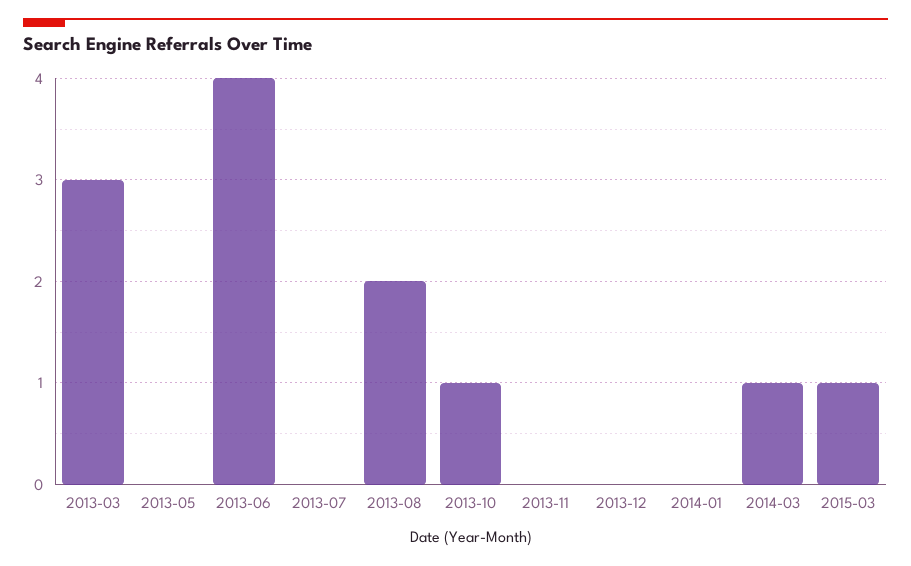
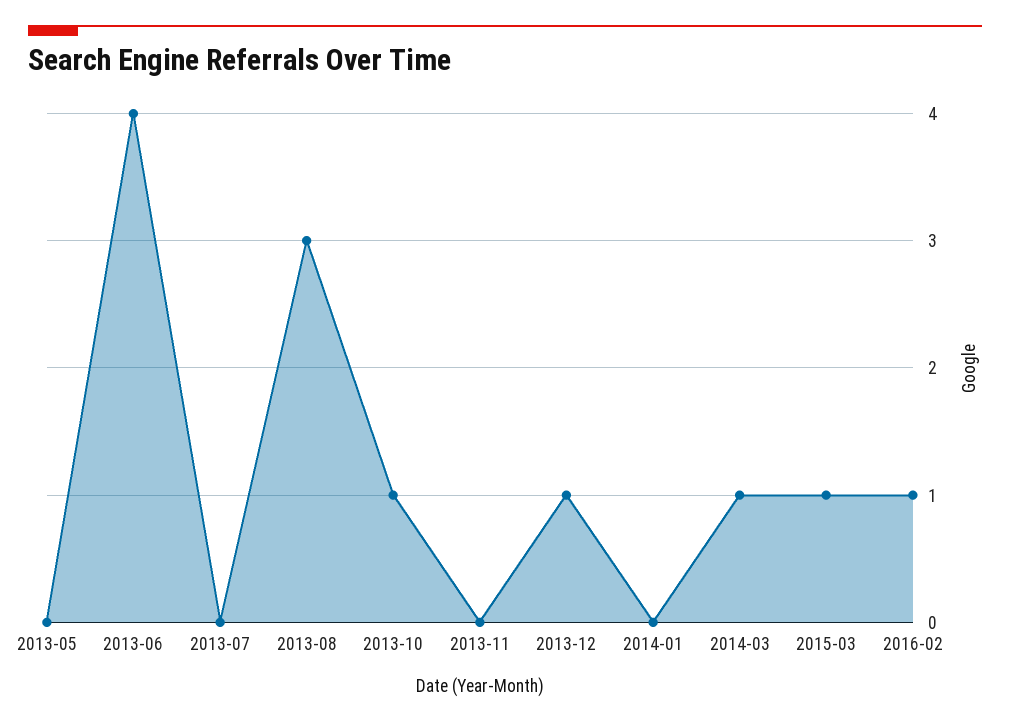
2013-03: 3 -> none
2013-08: 2 -> 3
2013-12: 0 -> 1
2016-02: none -> 1

